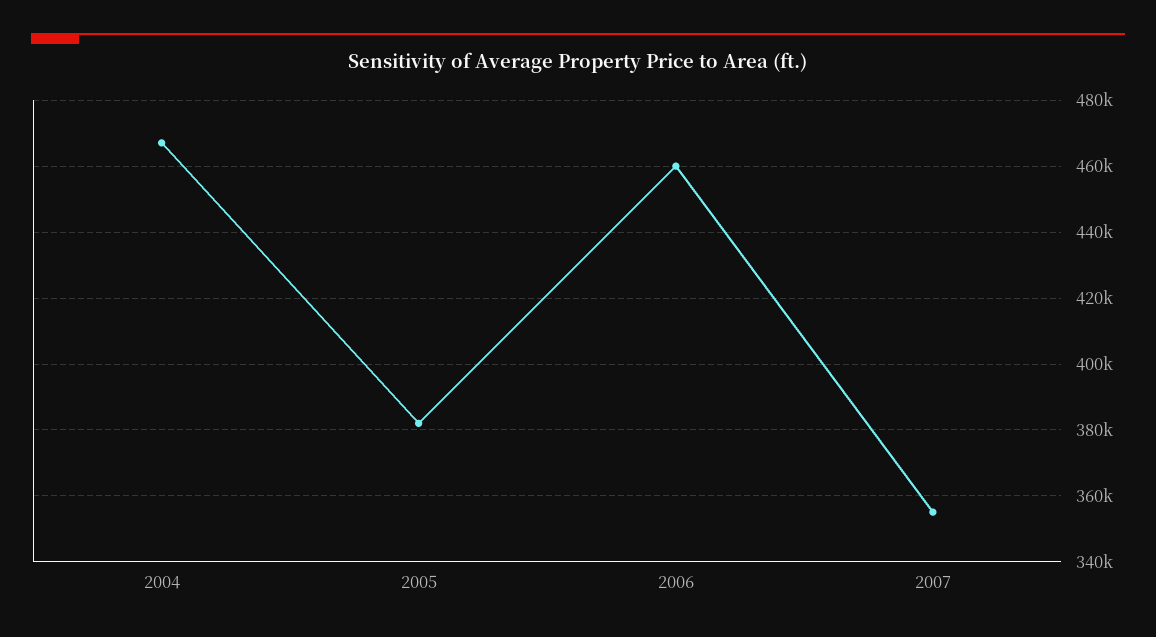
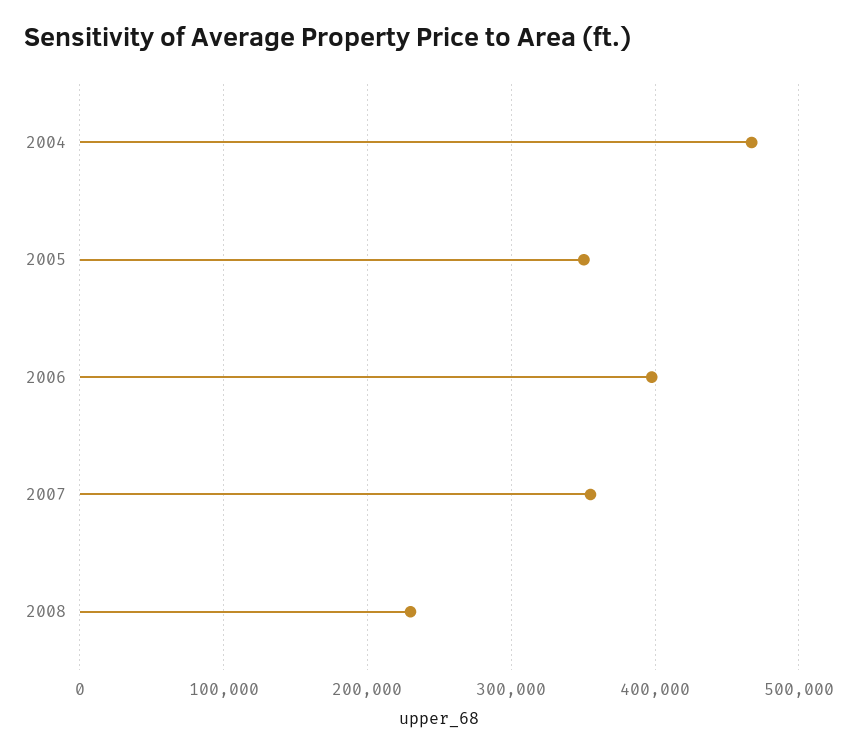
2005: 382000 -> 350000
2006: 460000 -> 400000
2008: none -> 230000

